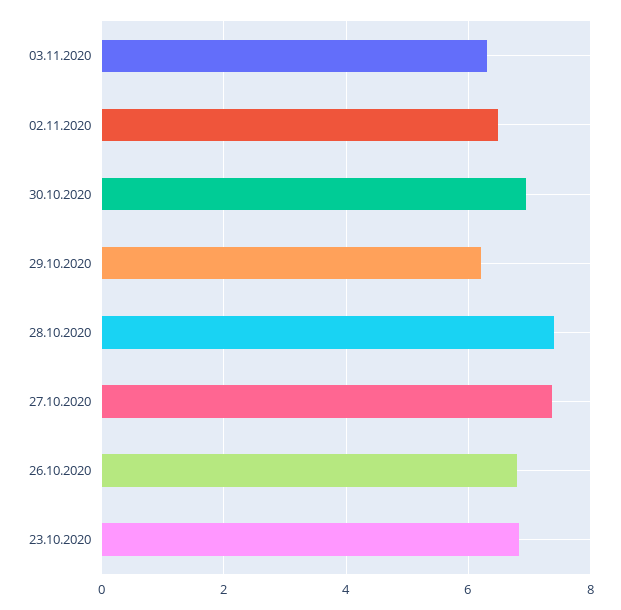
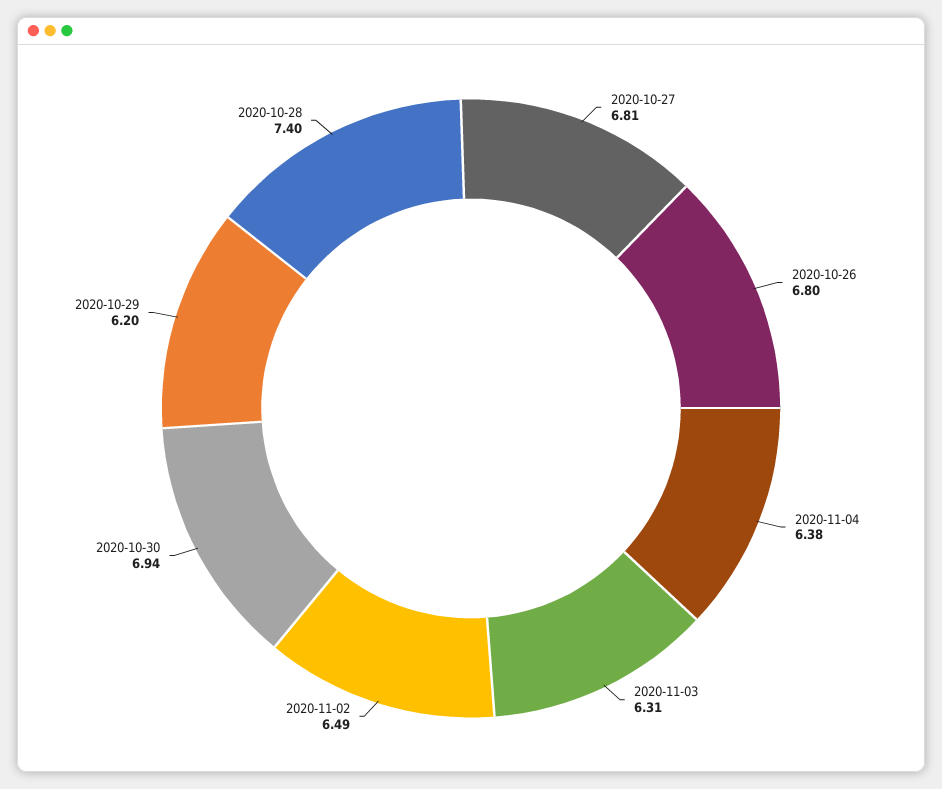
27.10.2020: 7.4 -> 6.81
23.10.2020: 6.8 -> none
2020-11-04: none -> 6.38

